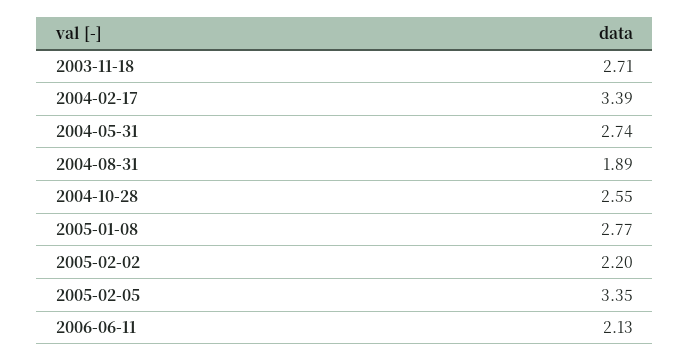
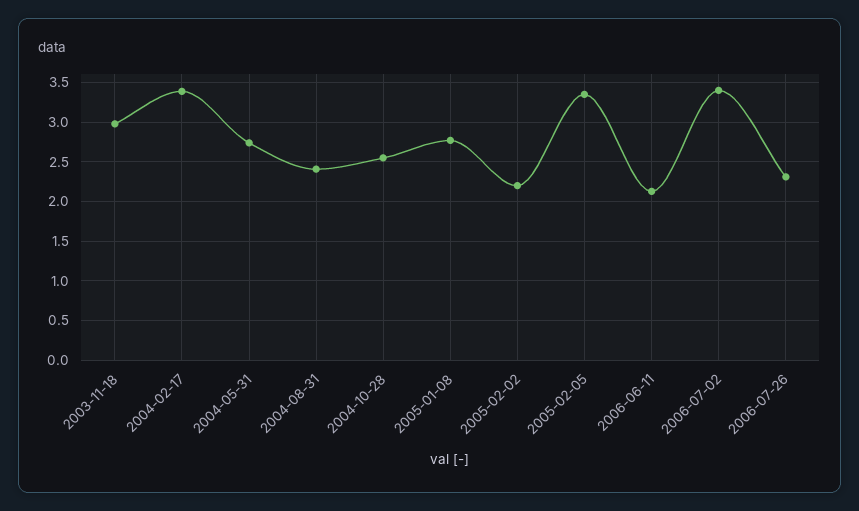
2003-11-18: 2.71 -> 3
2004-08-31: 1.89 -> 2.4
2006-07-02: none -> 3.4
2006-07-26: none -> 2.3

